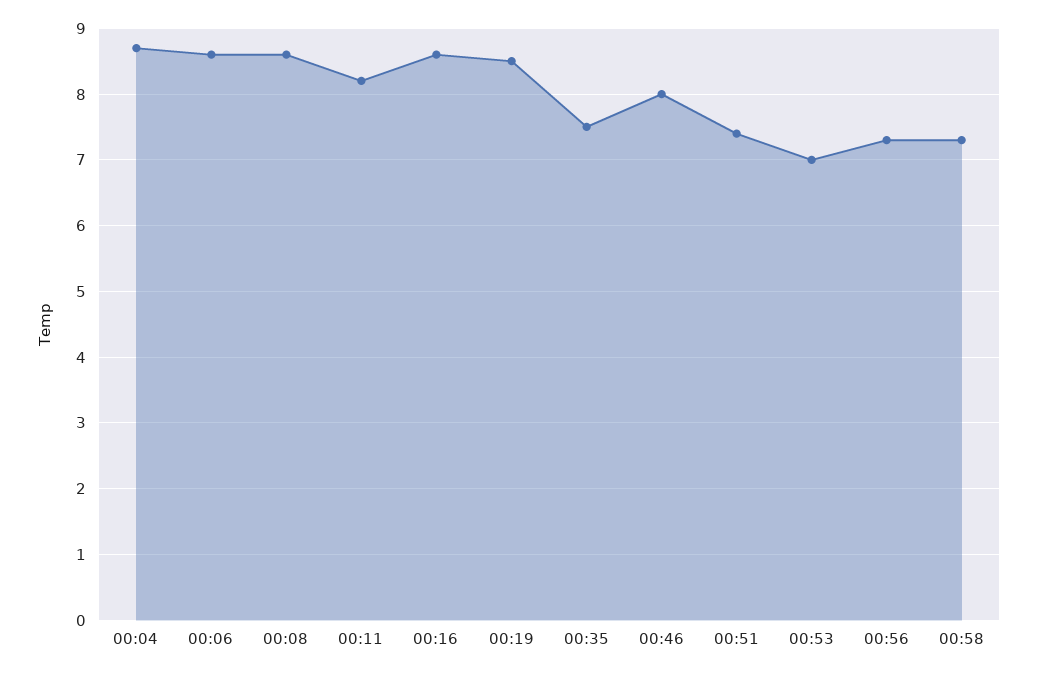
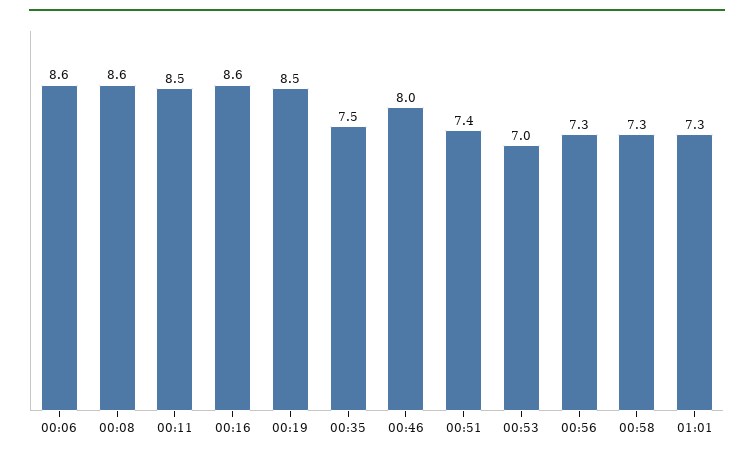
00:04: 8.7 -> none
00:11: 8.2 -> 8.5
01:01: none -> 7.3

